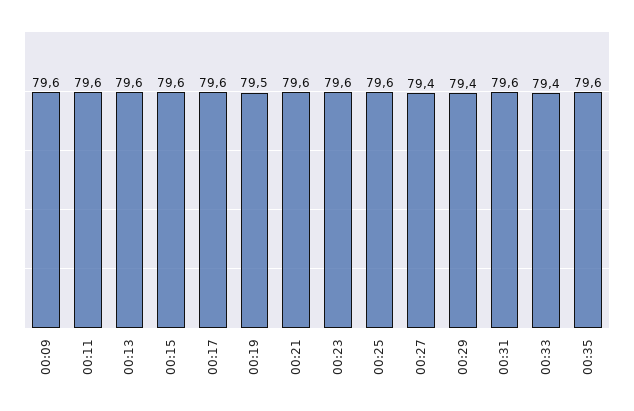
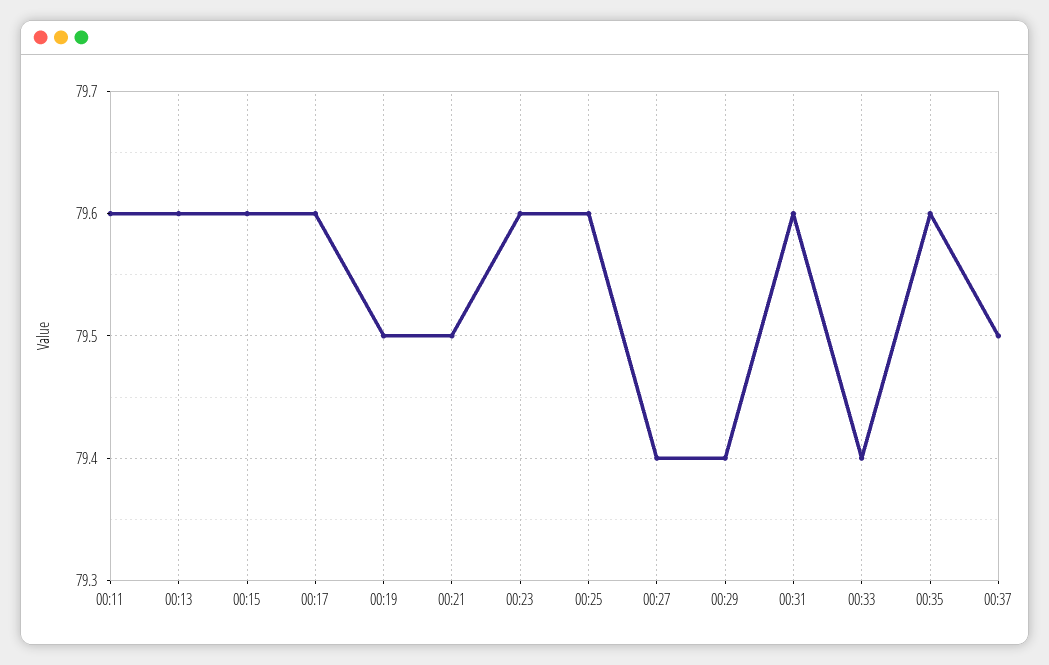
00:09: 79.6 -> none
00:21: 79.6 -> 79.5
00:37: none -> 79.5

